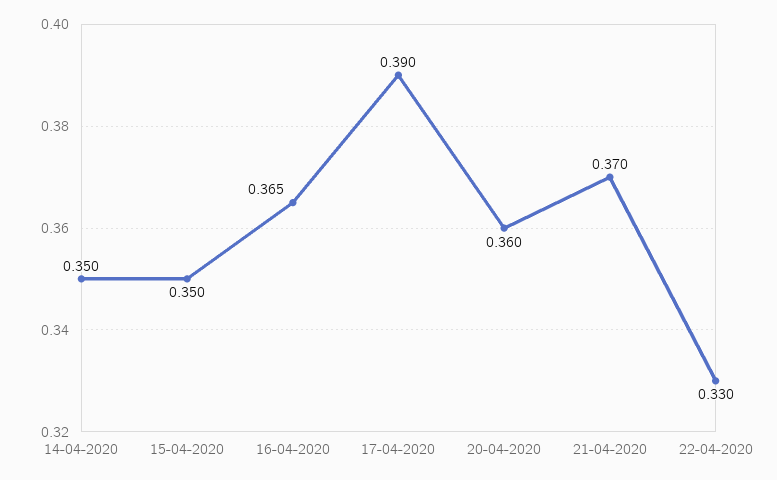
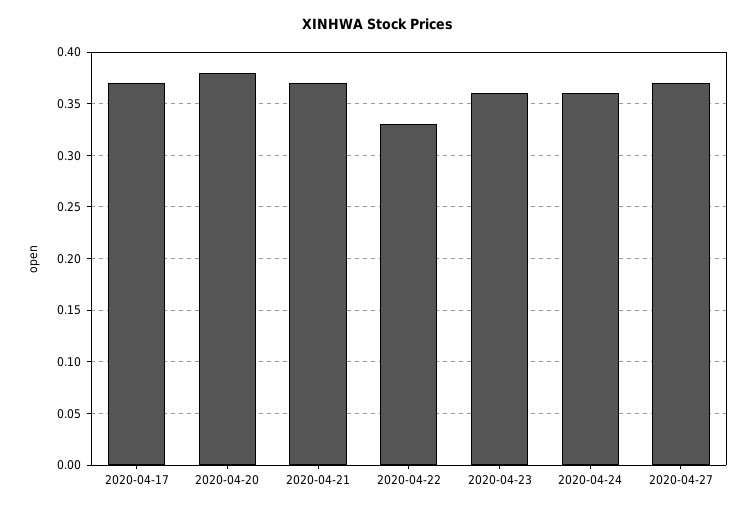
14-04-2020: 0.35 -> none
15-04-2020: 0.35 -> none
16-04-2020: 0.365 -> none
17-04-2020: 0.39 -> 0.37
20-04-2020: 0.36 -> 0.38
2020-04-23: none -> 0.36
2020-04-24: none -> 0.36
2020-04-27: none -> 0.37

